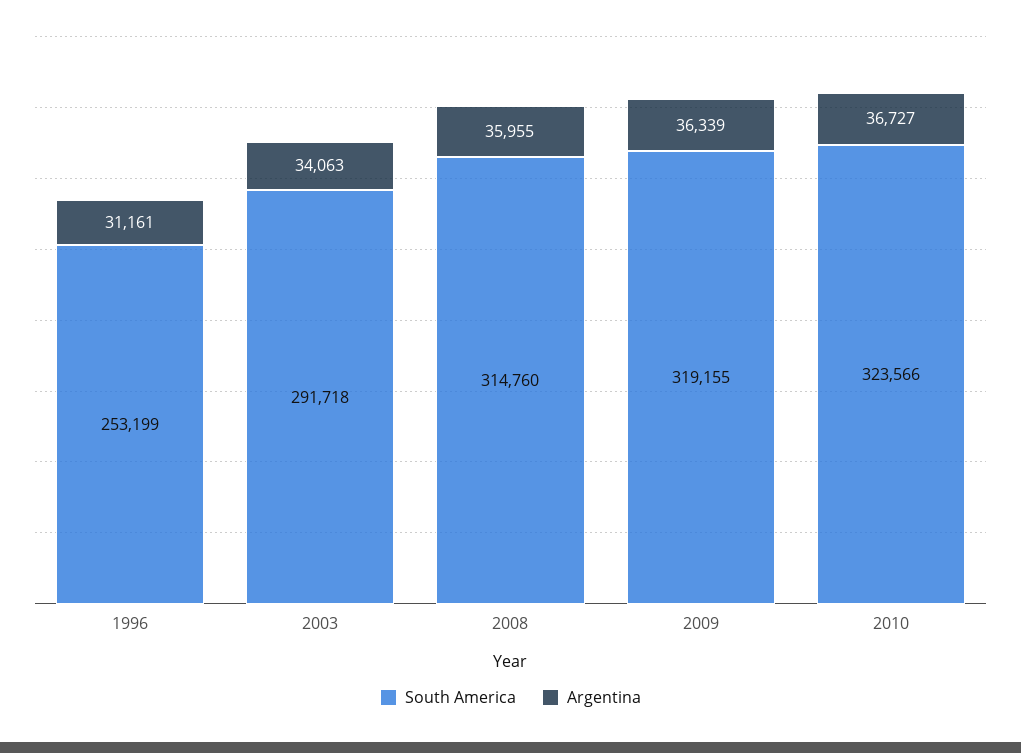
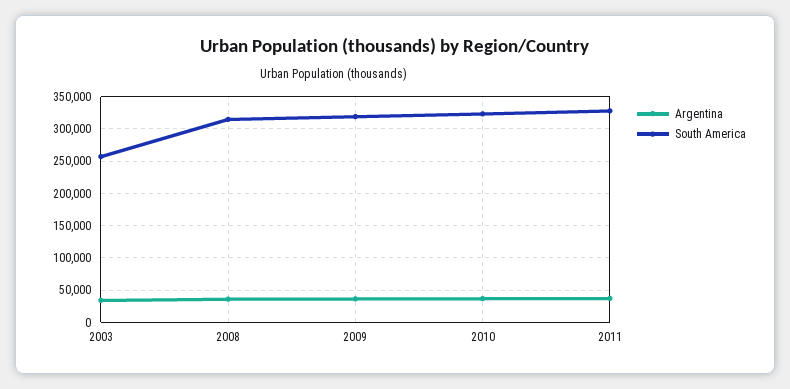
South America, 1996: 253199 -> none
Argentina, 1996: 31161 -> none
South America, 2003: 291718 -> 260000
Argentina, 2011: none -> 40000
South America, 2011: none -> 330000

